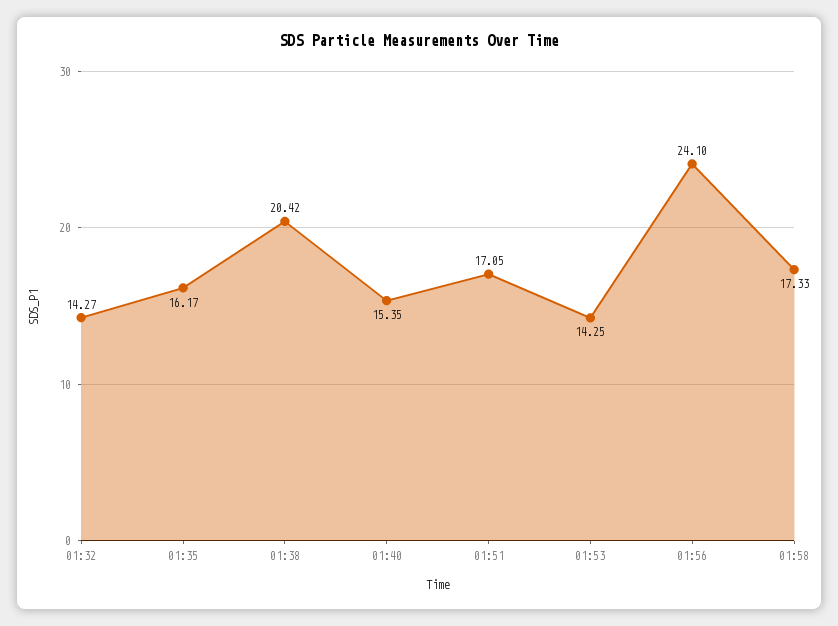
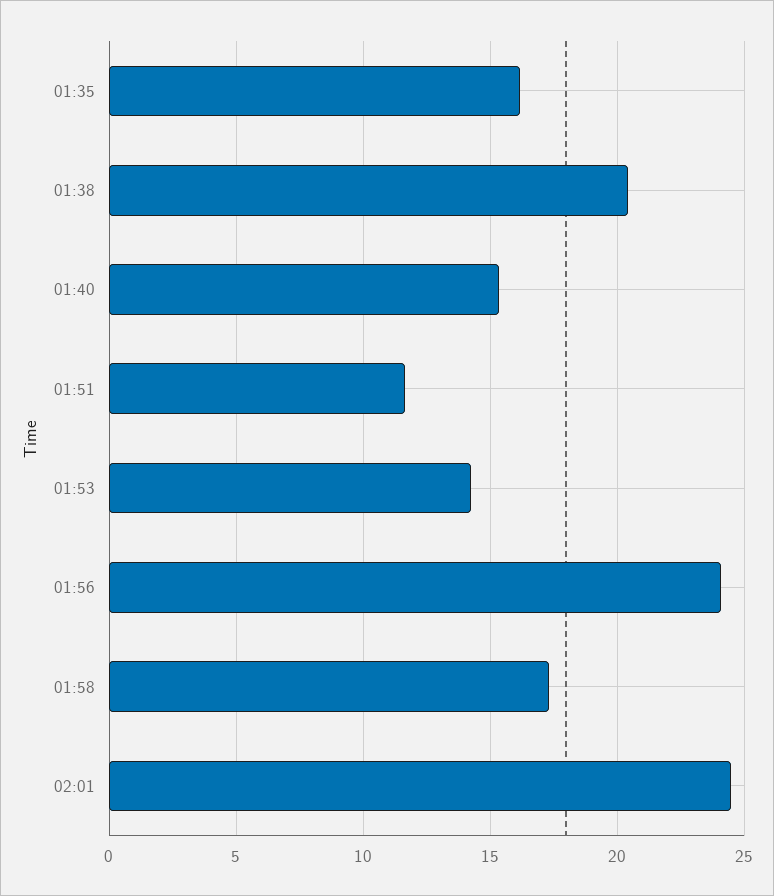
01:32: 14.27 -> none
01:51: 17.05 -> 11.5
02:01: none -> 24.5

